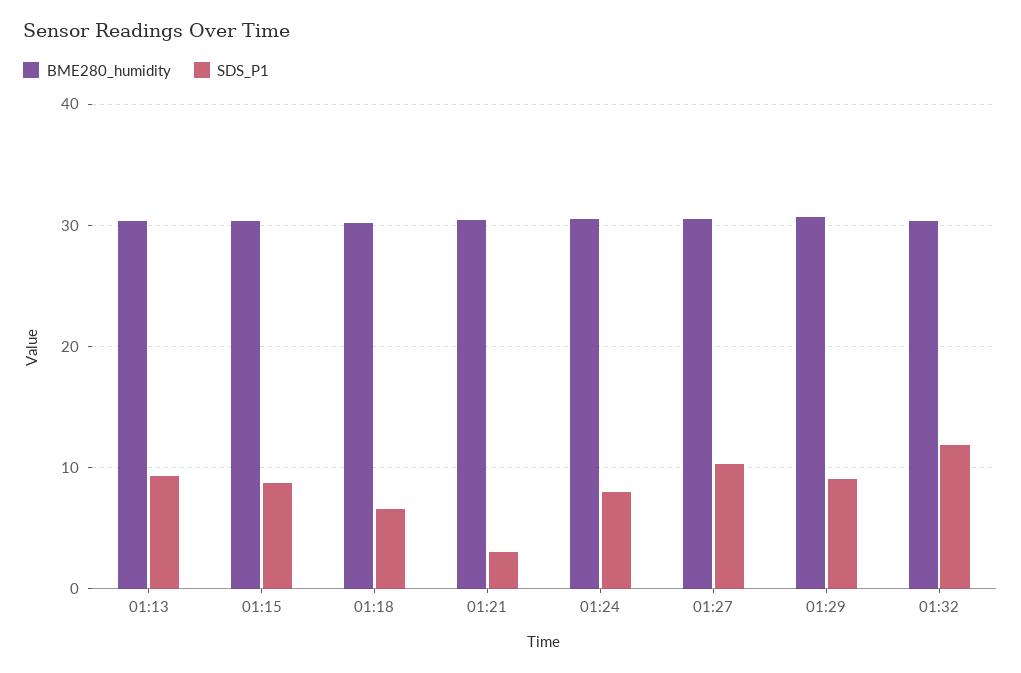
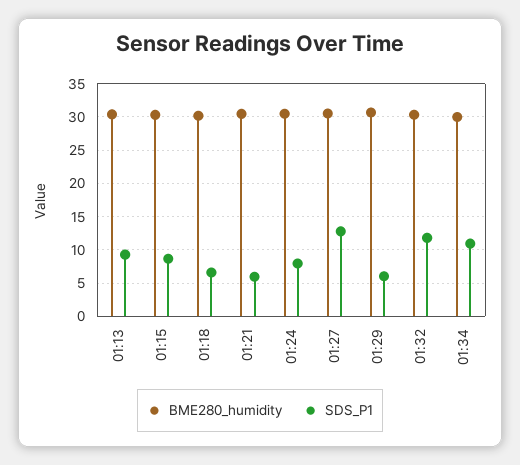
SDS_P1, 01:21: 3 -> 6
SDS_P1, 01:27: 10 -> 13
SDS_P1, 01:29: 9 -> 6
BME280_humidity, 01:34: none -> 30
SDS_P1, 01:34: none -> 11

